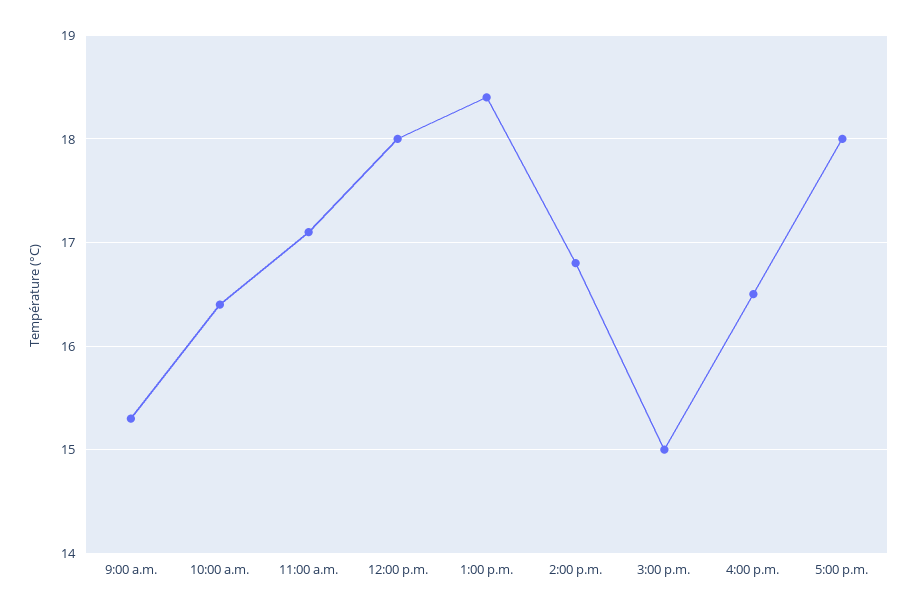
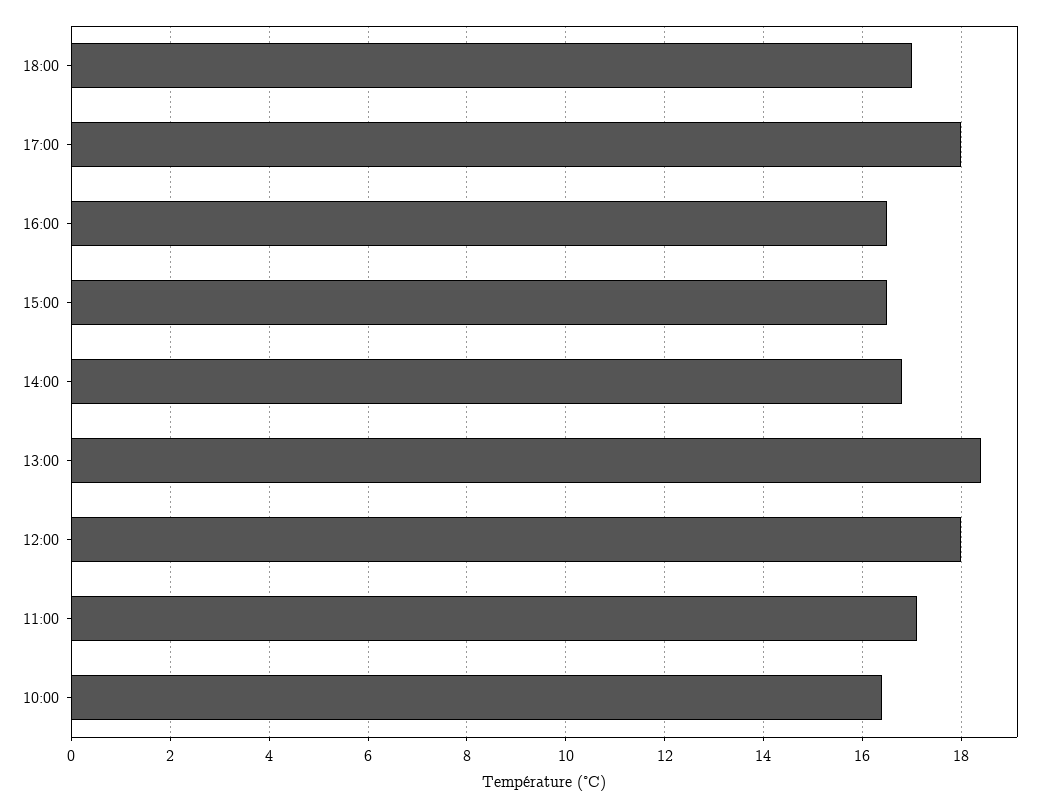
9:00 a.m.: 15.3 -> none
3:00 p.m.: 15 -> 16.5
18:00: none -> 17

